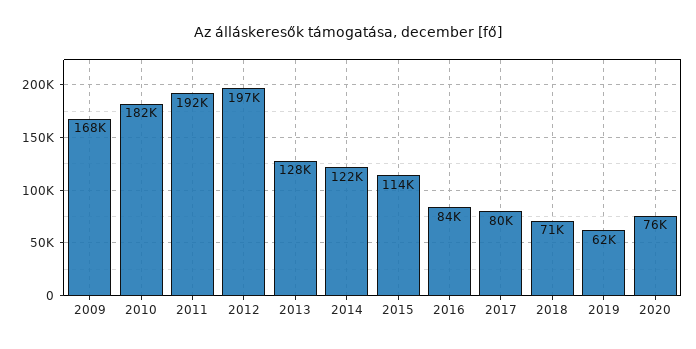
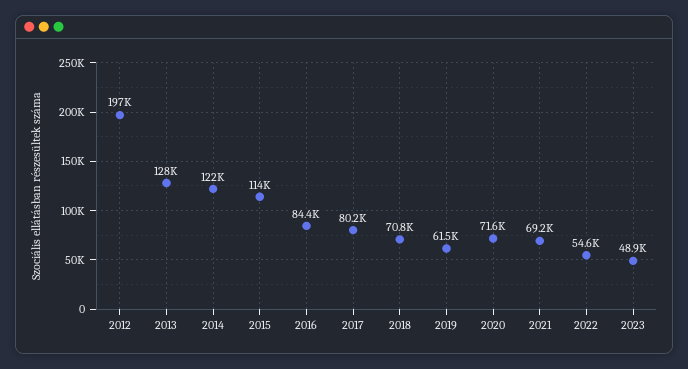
2009: 168000 -> none
2010: 182000 -> none
2011: 192000 -> none
2020: 76000 -> 71600
2021: none -> 69200
2022: none -> 54600
2023: none -> 48900

